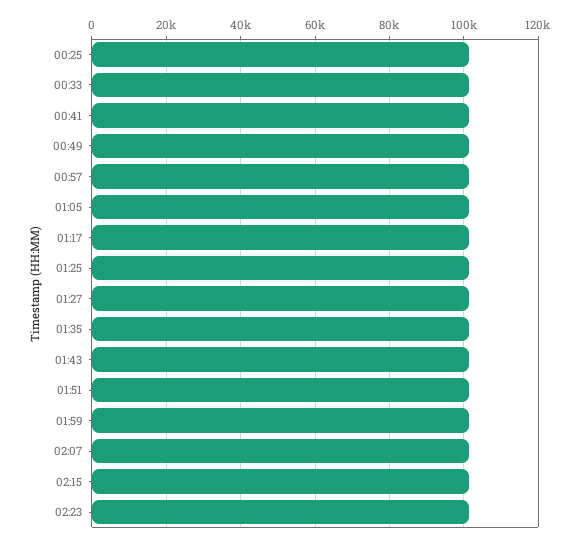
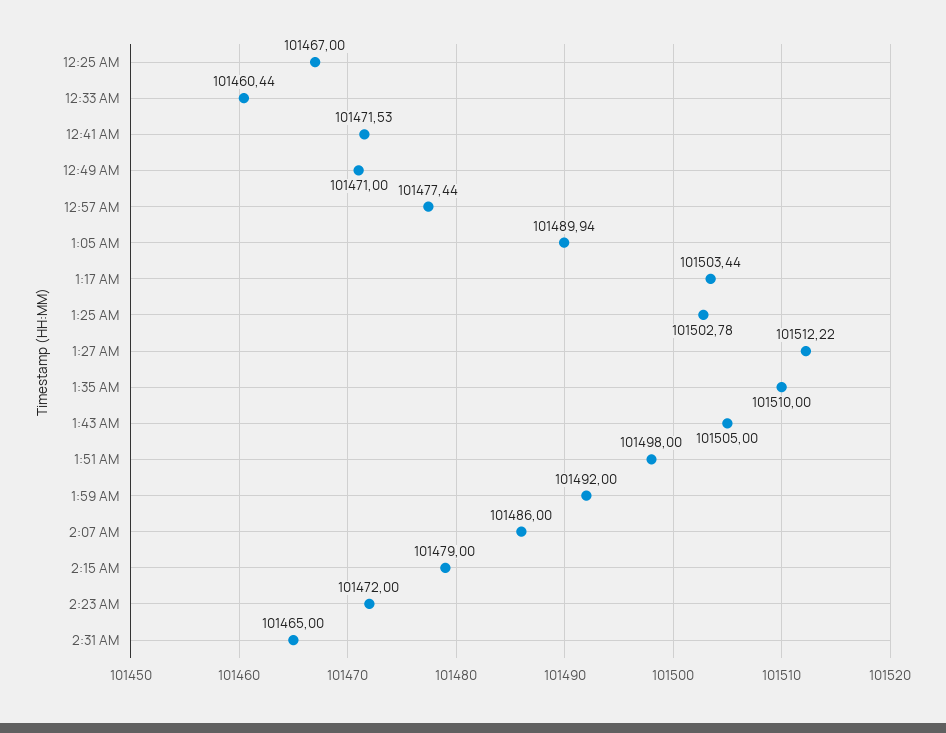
2:31 AM: none -> 101465

